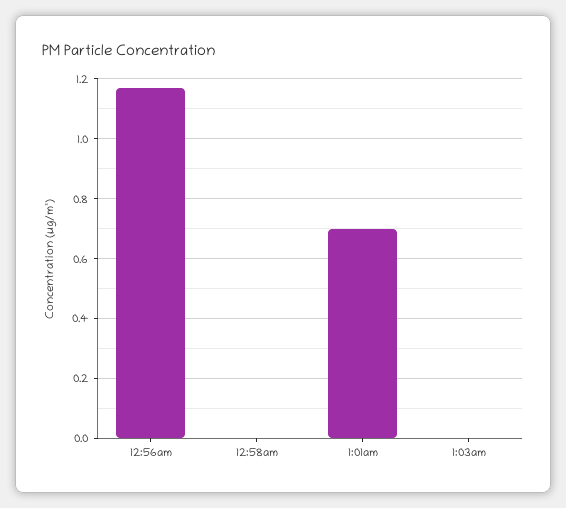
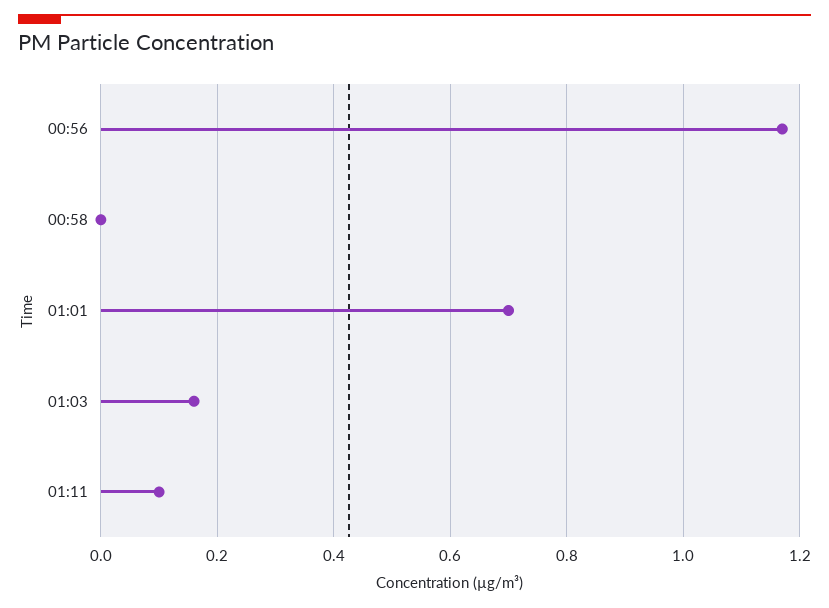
1:03am: 0 -> 0.15
01:11: none -> 0.1

